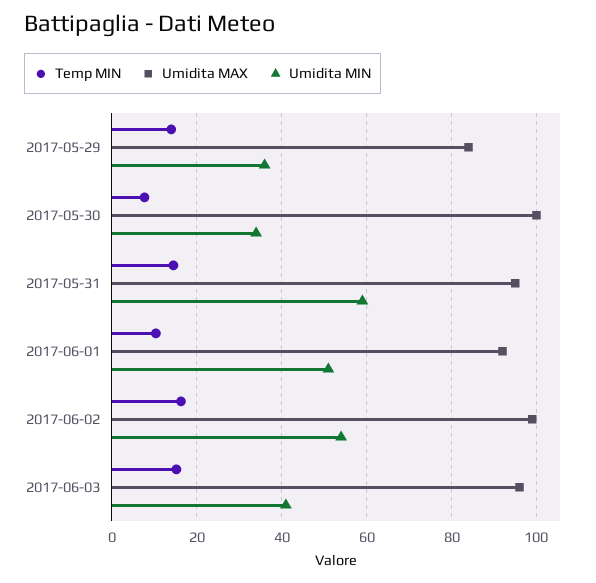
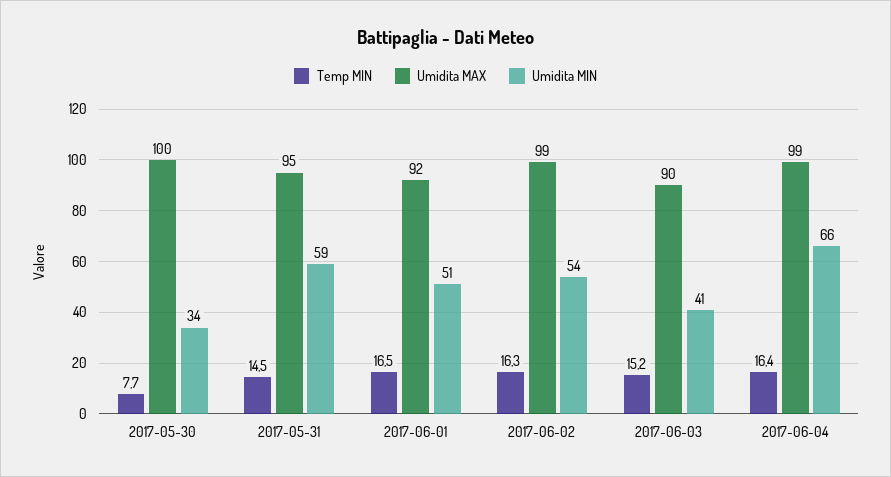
Temp MIN, 2017-05-29: 14 -> none
Umidita MAX, 2017-05-29: 84 -> none
Umidita MIN, 2017-05-29: 36 -> none
Temp MIN, 2017-06-01: 10 -> 16.5
Umidita MAX, 2017-06-03: 96 -> 90
Temp MIN, 2017-06-04: none -> 16.4
Umidita MAX, 2017-06-04: none -> 99
Umidita MIN, 2017-06-04: none -> 66

